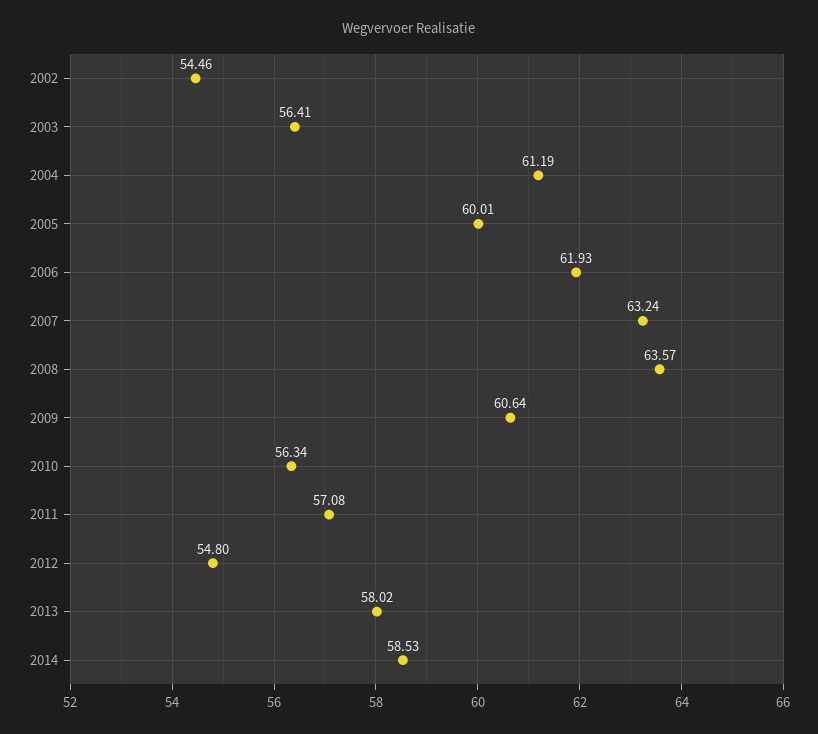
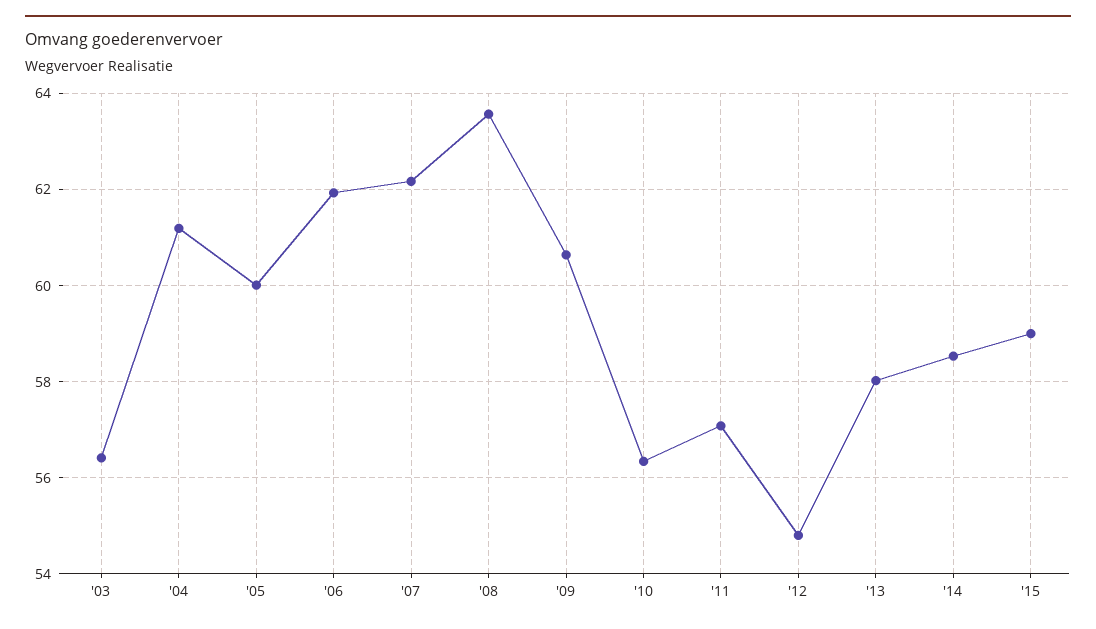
2002: 54.46 -> none
2007: 63.24 -> 62.2
'15: none -> 59

